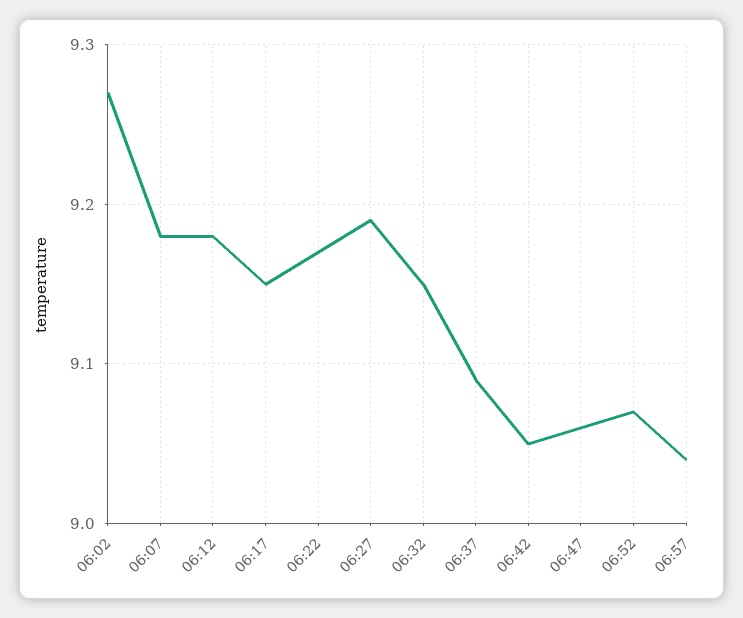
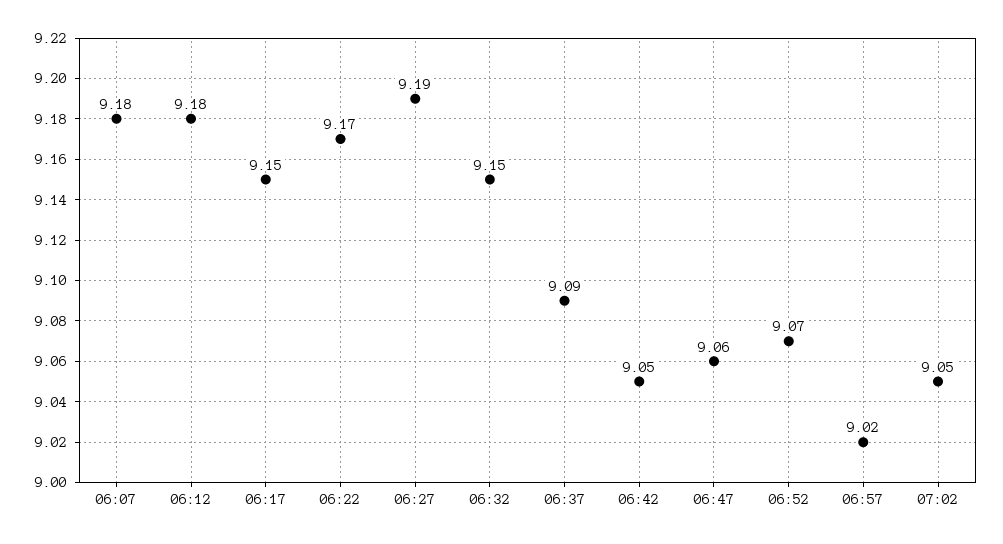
06:02: 9.27 -> none
06:57: 9.04 -> 9.02
07:02: none -> 9.05

